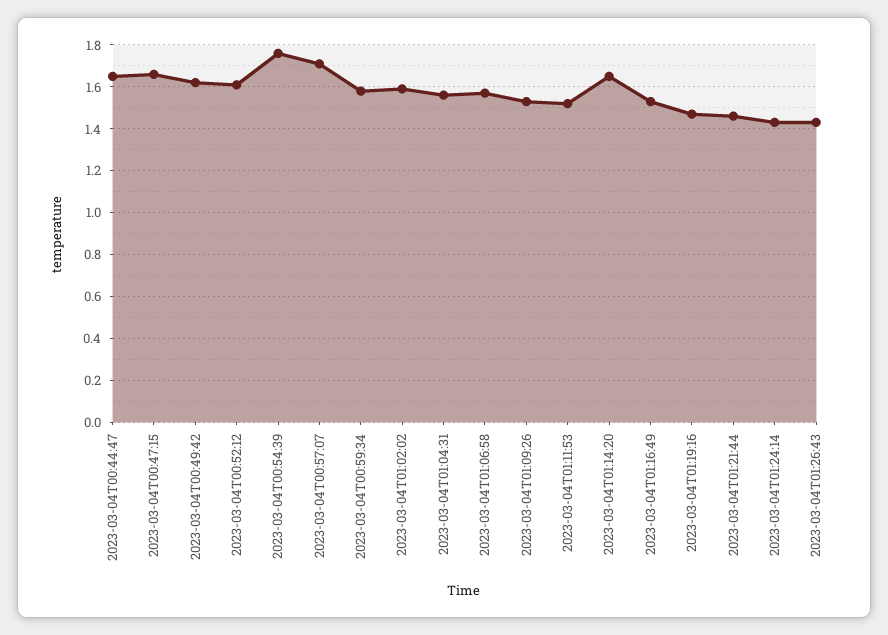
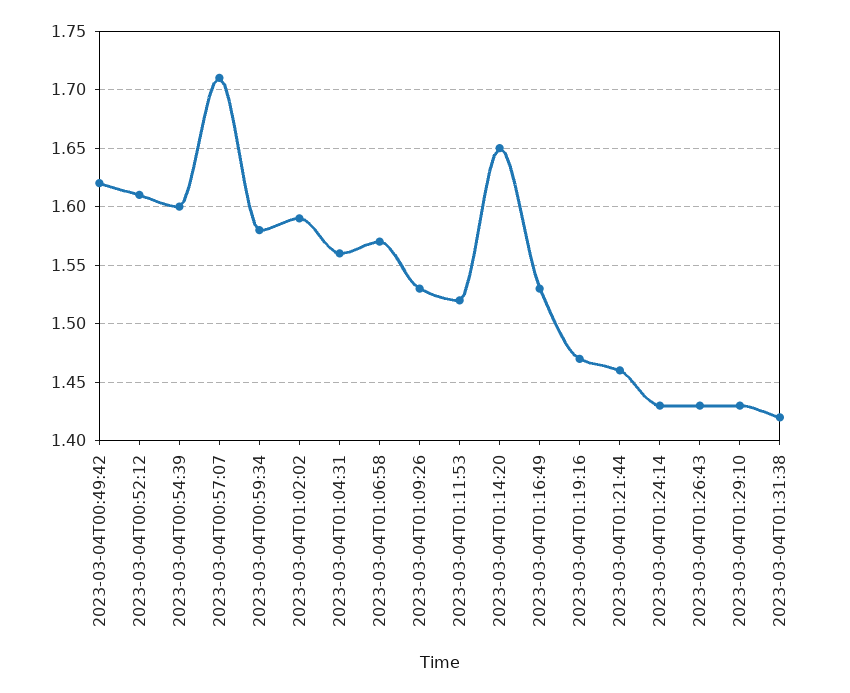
2023-03-04T00:44:47: 1.65 -> none
2023-03-04T00:47:15: 1.65 -> none
2023-03-04T00:54:39: 1.75 -> 1.6
2023-03-04T01:29:10: none -> 1.43
2023-03-04T01:31:38: none -> 1.42

